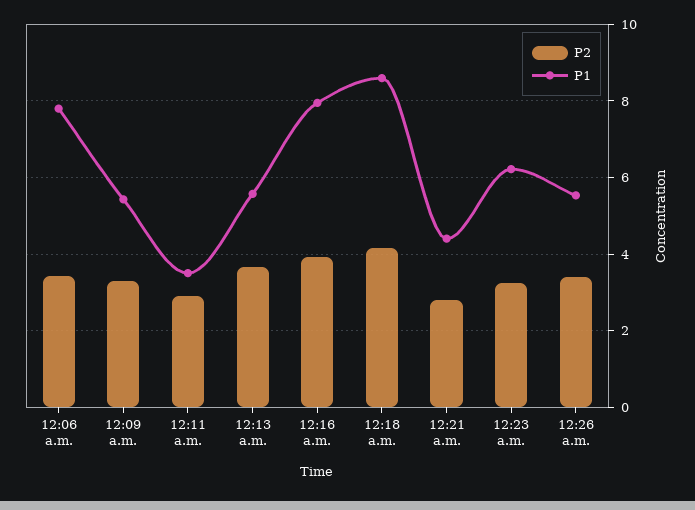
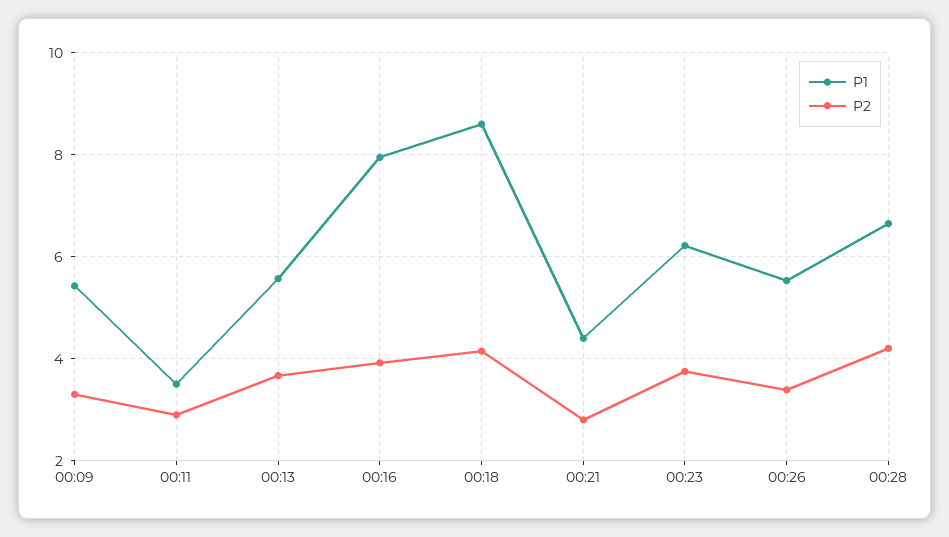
P2, 12:06 a.m.: 3.4 -> none
P1, 12:06 a.m.: 7.8 -> none
P2, 12:23 a.m.: 3.2 -> 3.8
P1, 00:28: none -> 6.6
P2, 00:28: none -> 4.2

